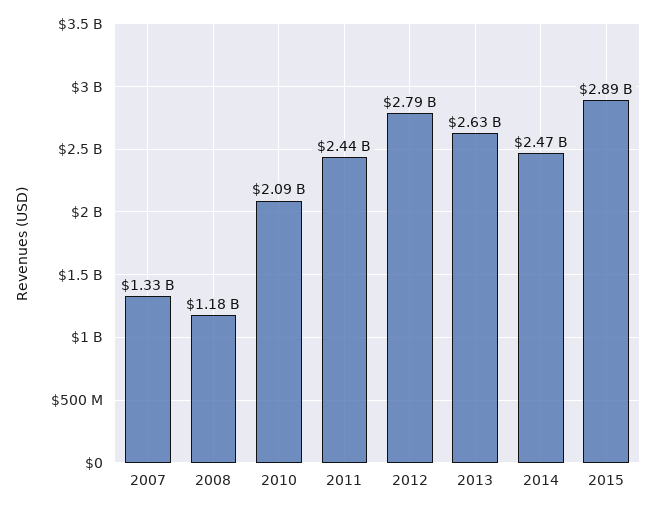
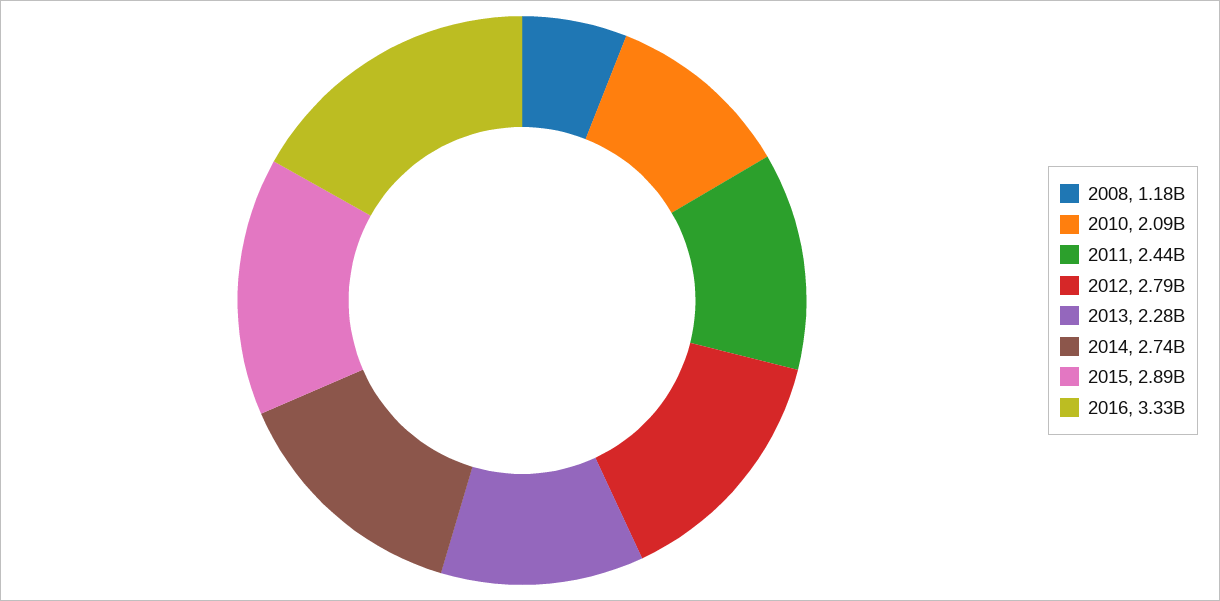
2007: 1330000000 -> none
2013: 2630000000 -> 2280000000
2014: 2470000000 -> 2740000000
2016: none -> 3330000000

